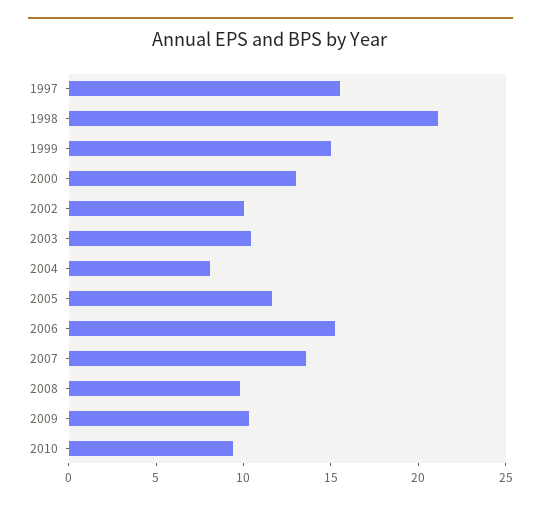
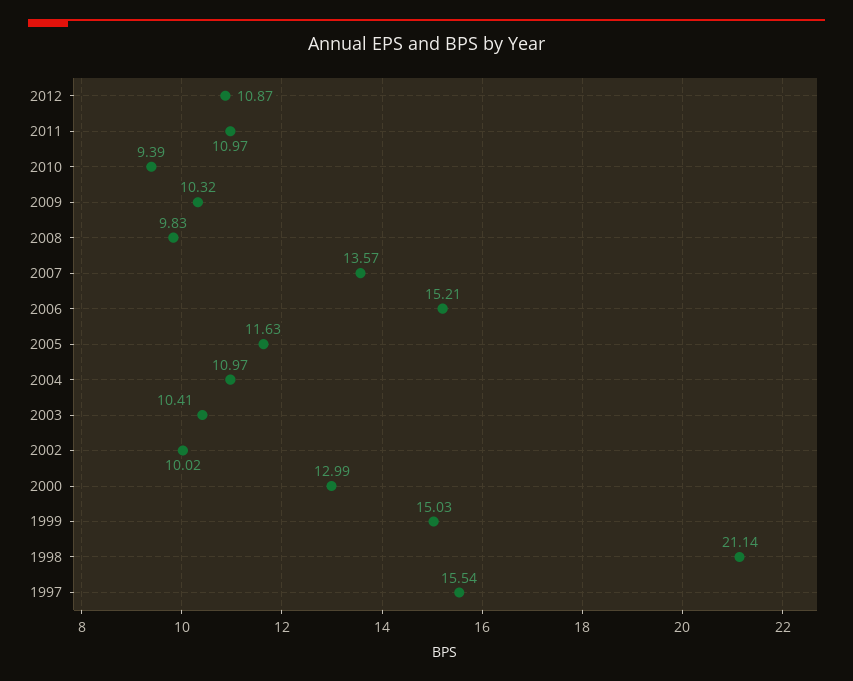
2004: 8 -> 10.97
2012: none -> 10.87
2011: none -> 10.97

